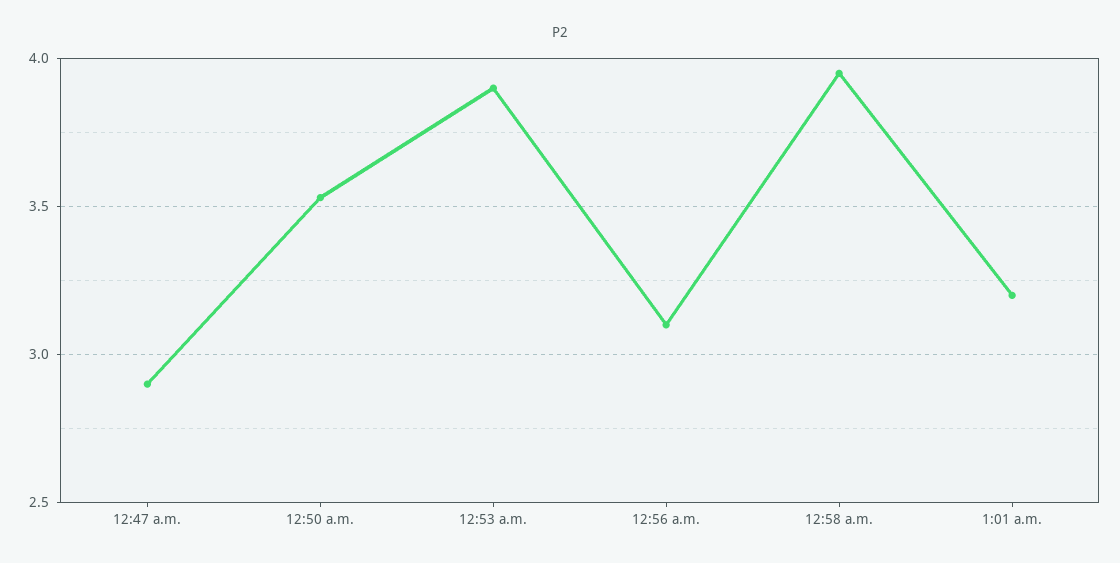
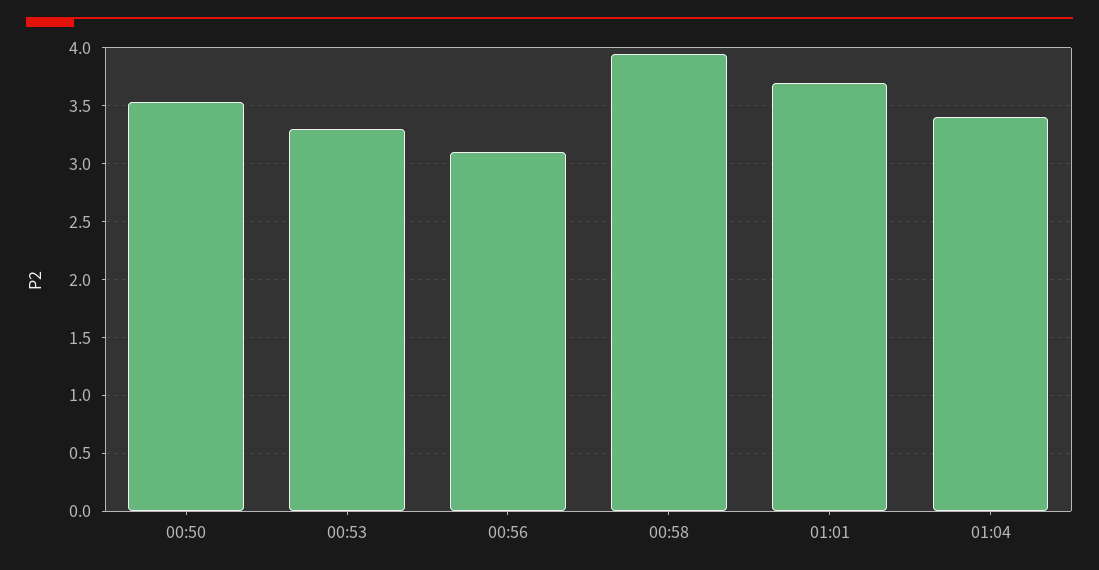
12:47 a.m.: 2.9 -> none
12:53 a.m.: 3.9 -> 3.3
1:01 a.m.: 3.2 -> 3.7
01:04: none -> 3.4

